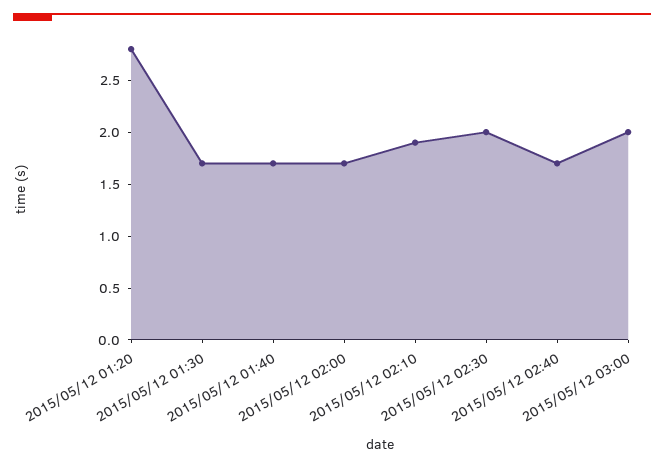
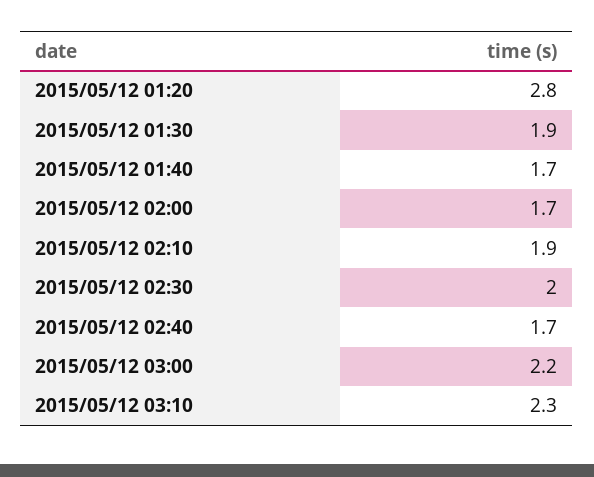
2015/05/12 01:30: 1.7 -> 1.9
2015/05/12 03:00: 2 -> 2.2
2015/05/12 03:10: none -> 2.3

